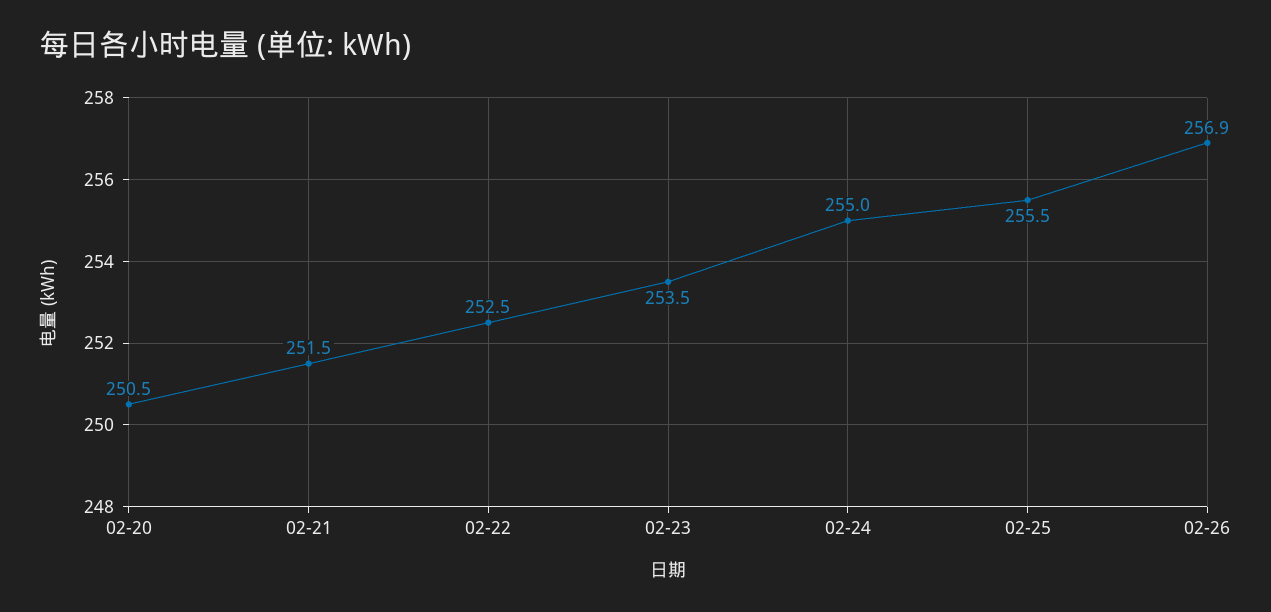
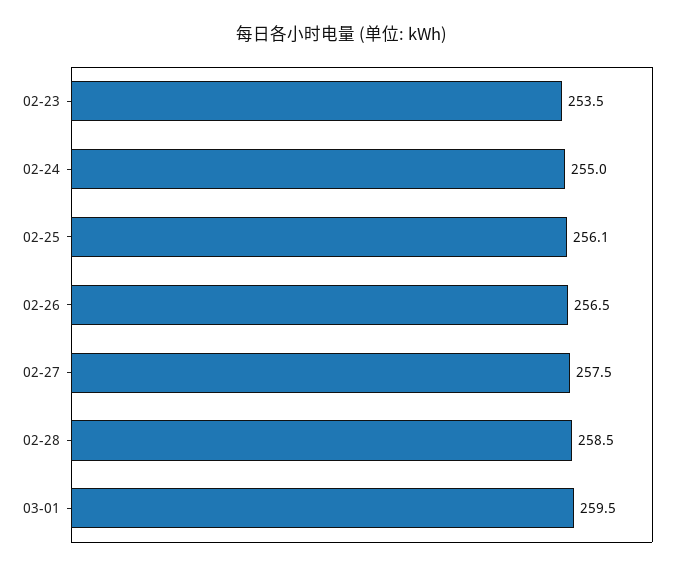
02-20: 250.5 -> none
02-21: 251.5 -> none
02-22: 252.5 -> none
02-25: 255.5 -> 256.1
02-26: 256.9 -> 256.5
02-27: none -> 257.5
02-28: none -> 258.5
03-01: none -> 259.5

